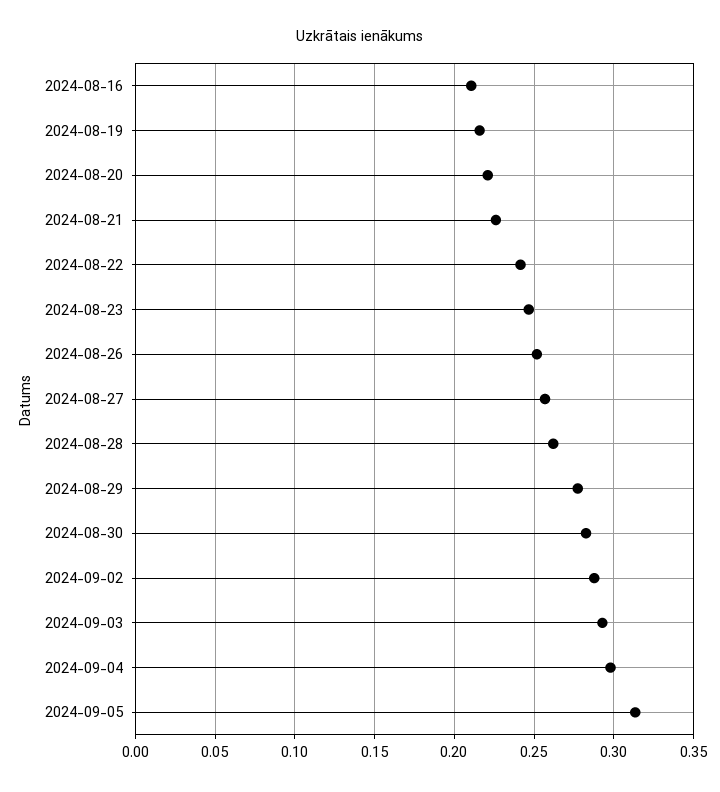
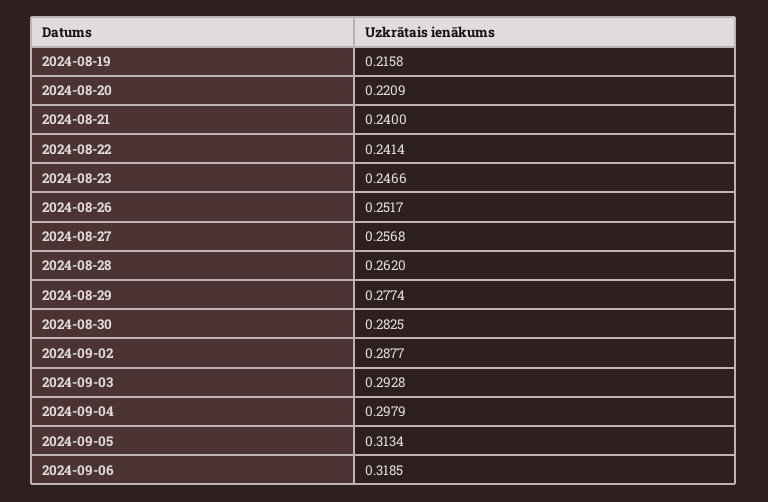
2024-08-16: 0.21 -> none
2024-08-21: 0.225 -> 0.24
2024-09-06: none -> 0.3185

